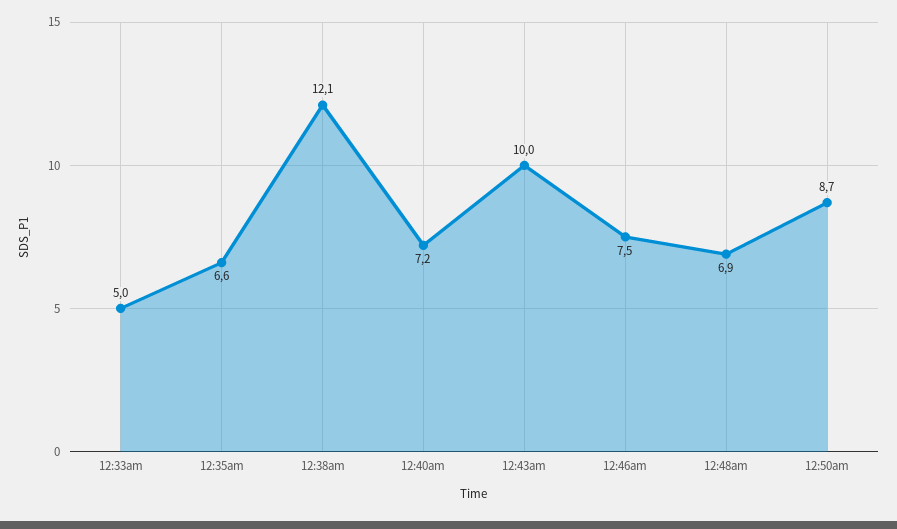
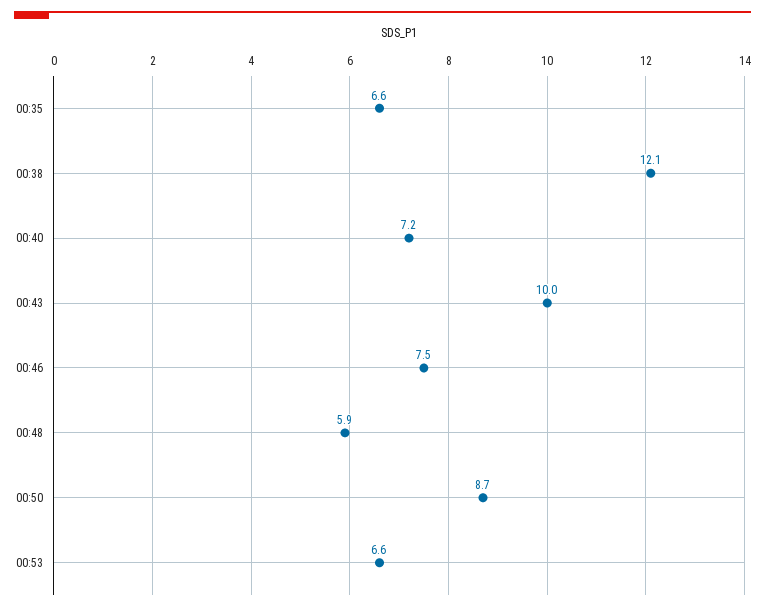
12:33am: 5 -> none
12:48am: 6.9 -> 5.9
00:53: none -> 6.6

